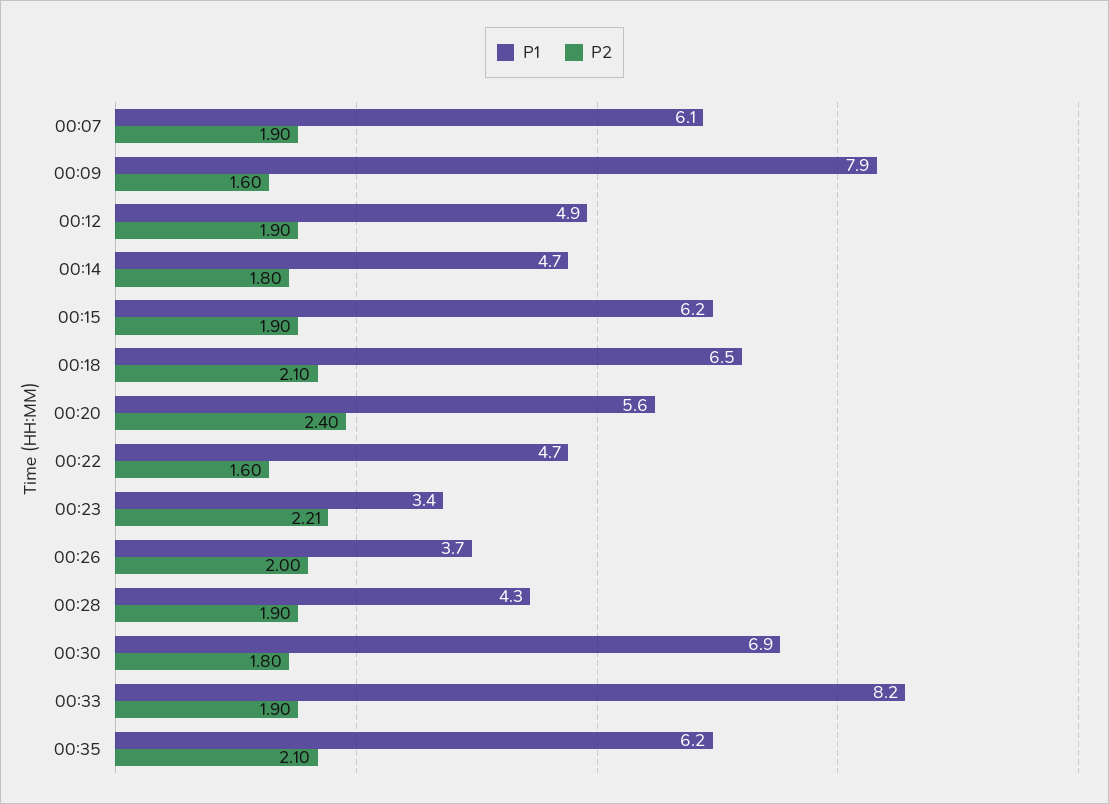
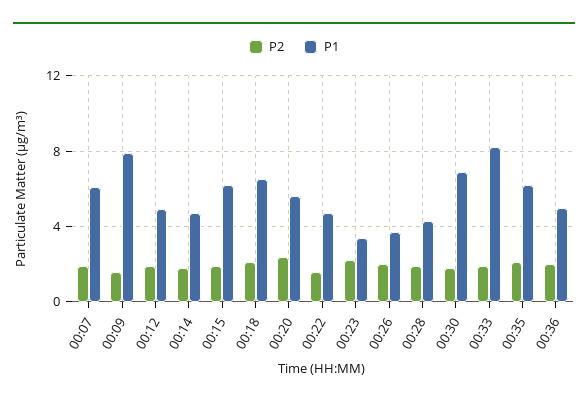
P2, 00:36: none -> 2
P1, 00:36: none -> 5

